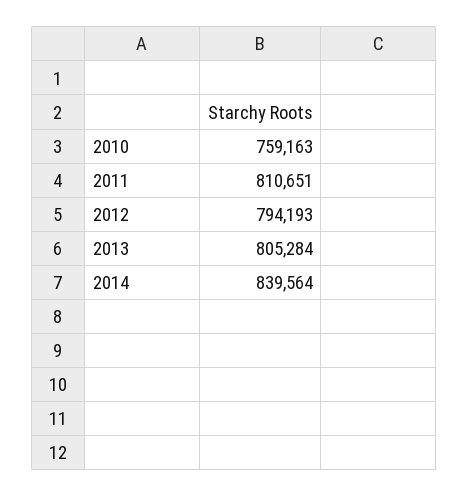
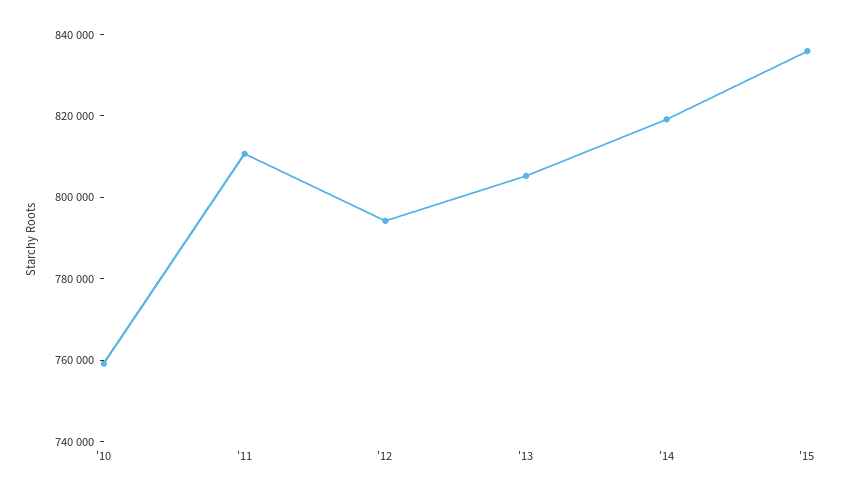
2014: 839564 -> 820000
'15: none -> 835000

